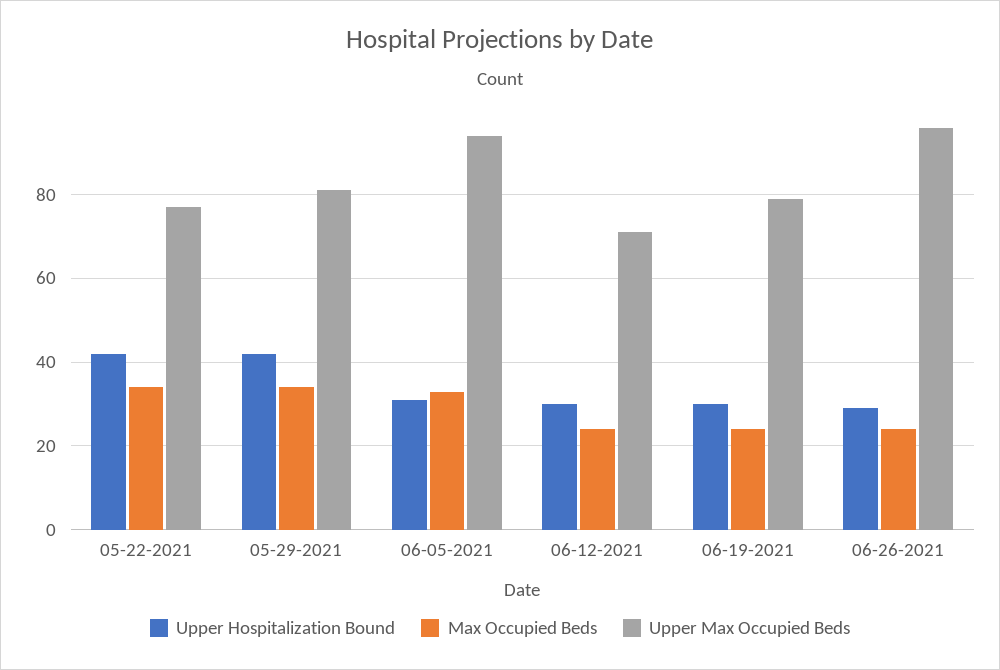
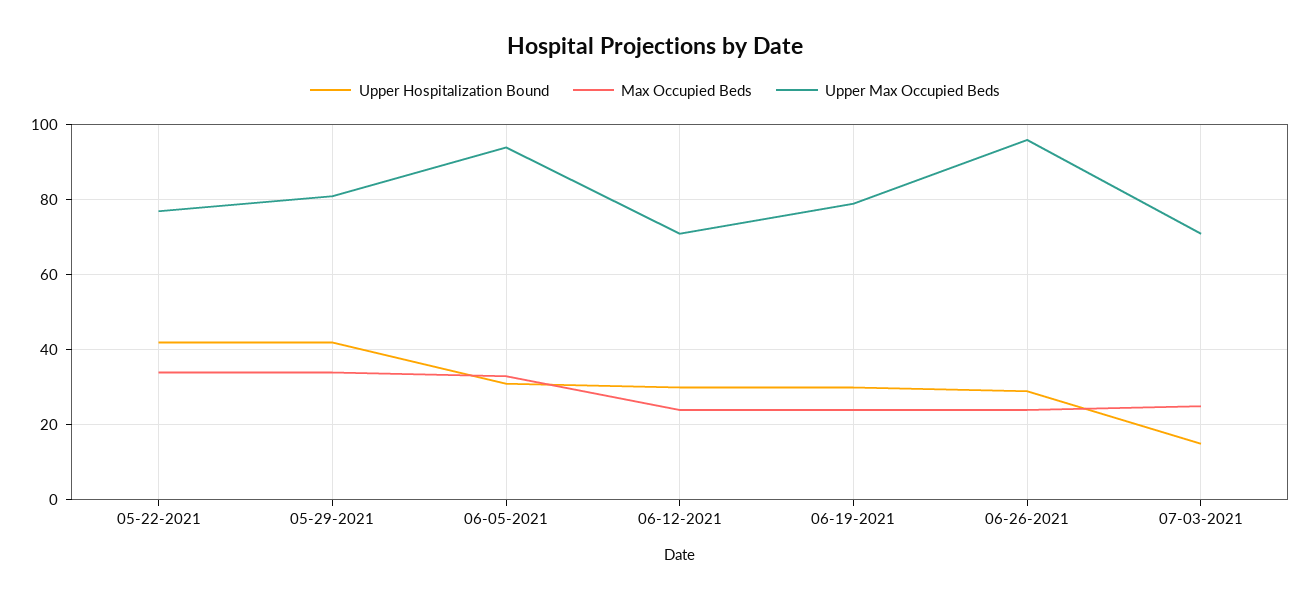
Upper Hospitalization Bound, 07-03-2021: none -> 15
Max Occupied Beds, 07-03-2021: none -> 25
Upper Max Occupied Beds, 07-03-2021: none -> 70

